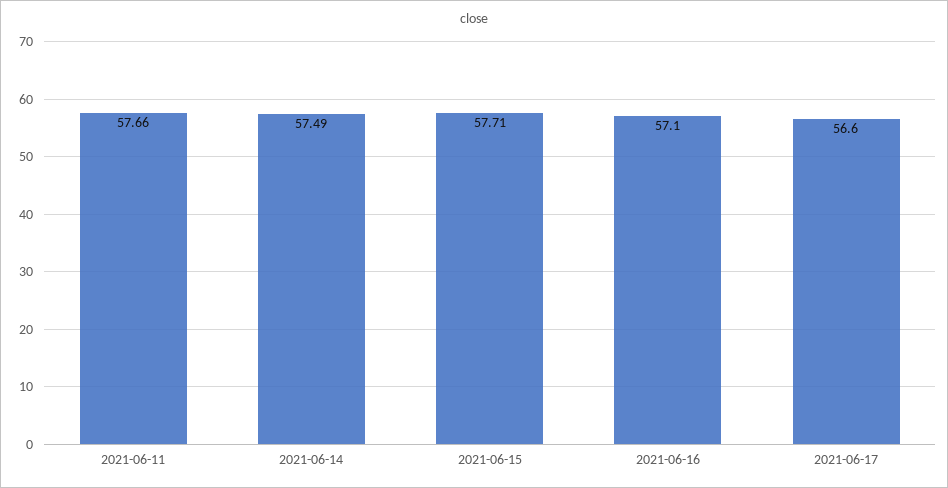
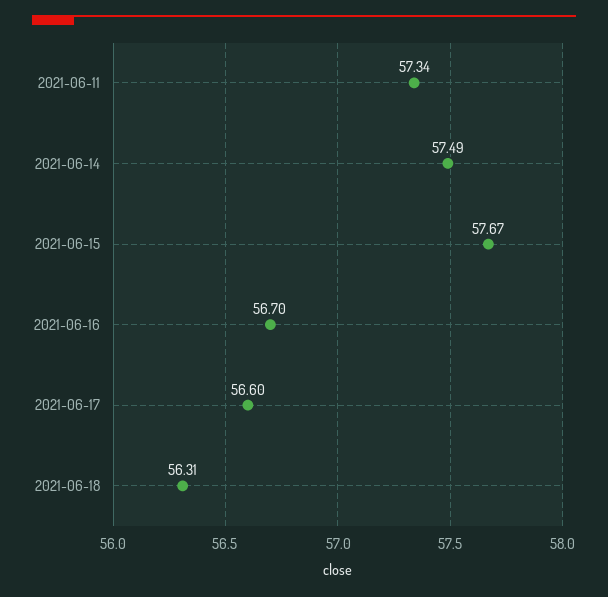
2021-06-11: 57.66 -> 57.34
2021-06-15: 57.71 -> 57.67
2021-06-16: 57.1 -> 56.7
2021-06-18: none -> 56.31

